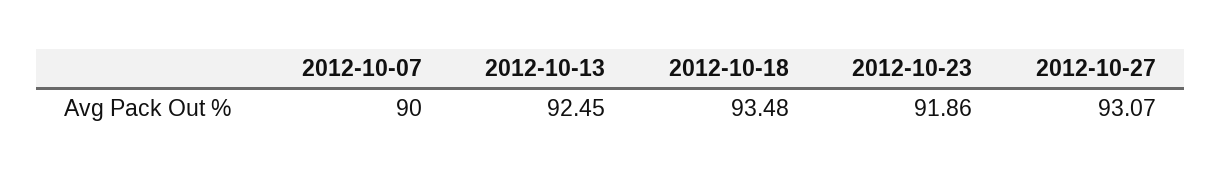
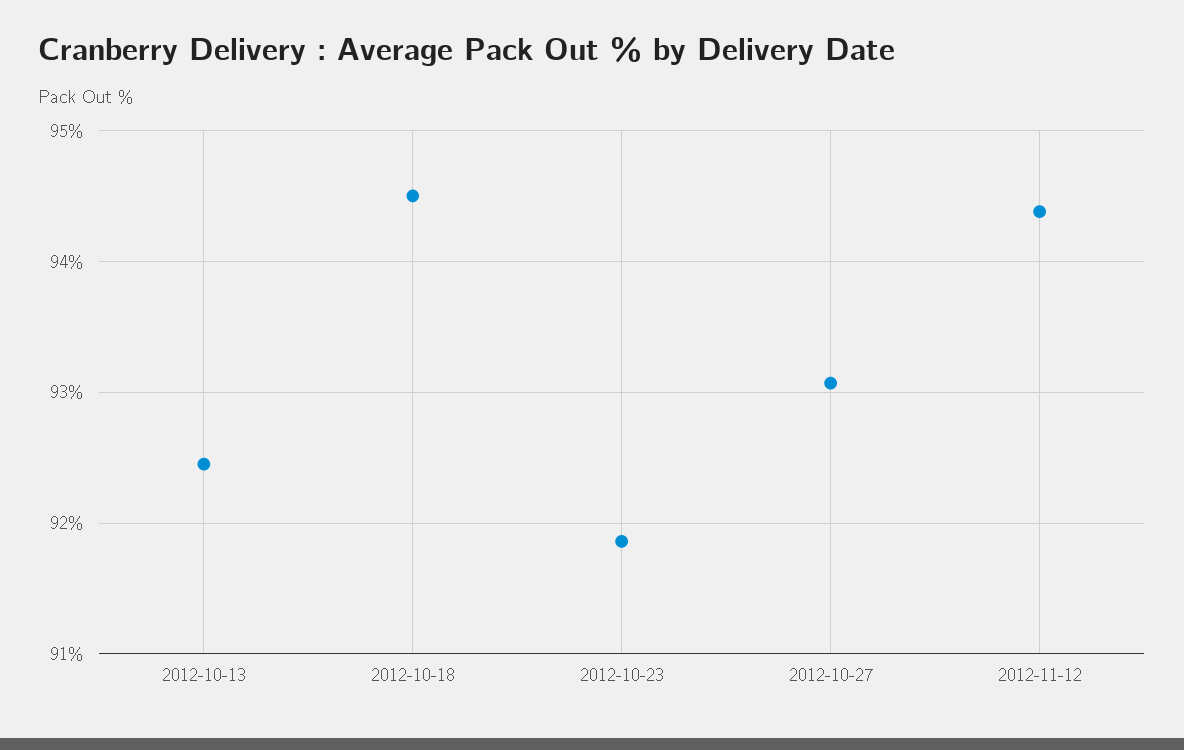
2012-10-07: 90 -> none
2012-10-18: 93.48 -> 94.5
2012-11-12: none -> 94.4

